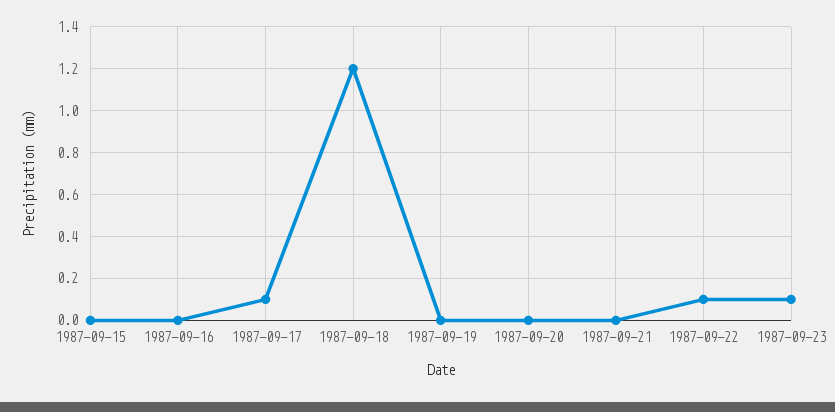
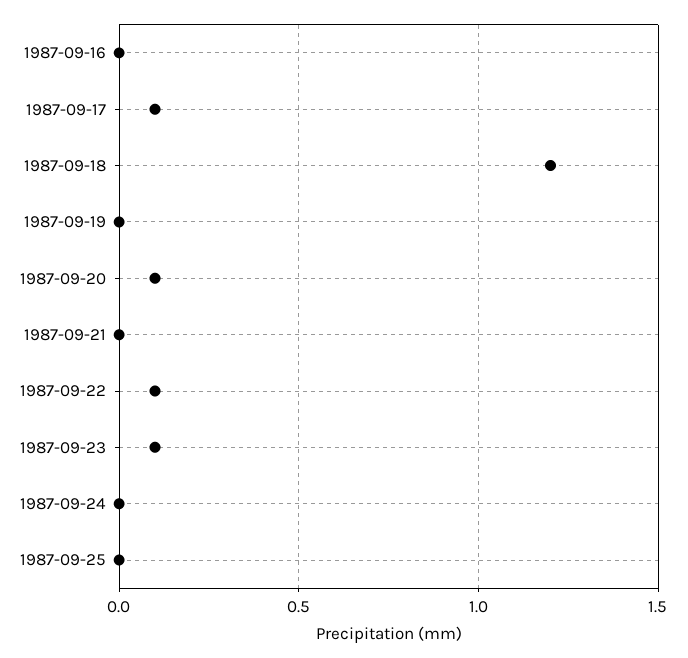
1987-09-15: 0 -> none
1987-09-20: 0 -> 0.1
1987-09-24: none -> 0
1987-09-25: none -> 0

